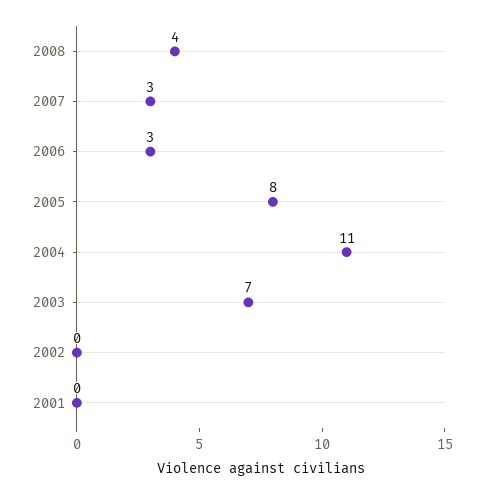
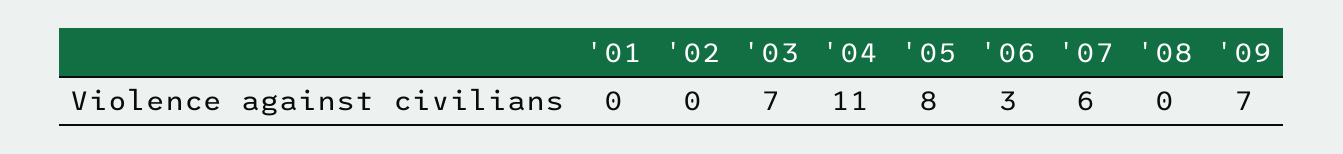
2008: 4 -> 0
2007: 3 -> 6
'09: none -> 7

